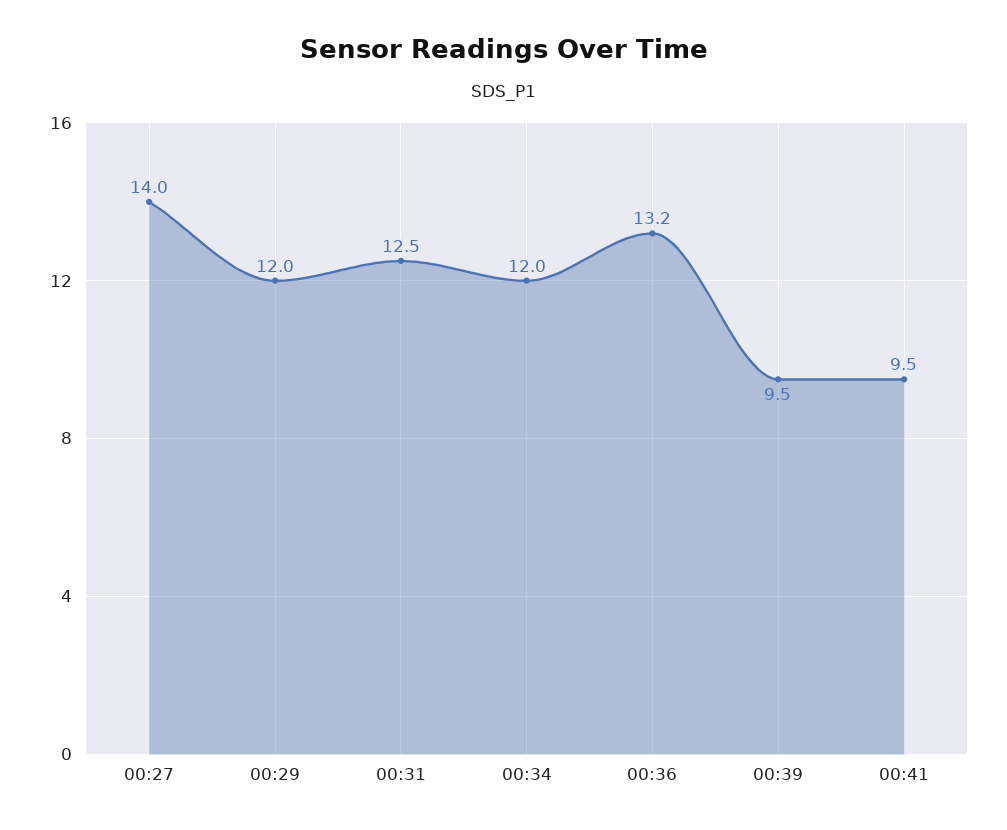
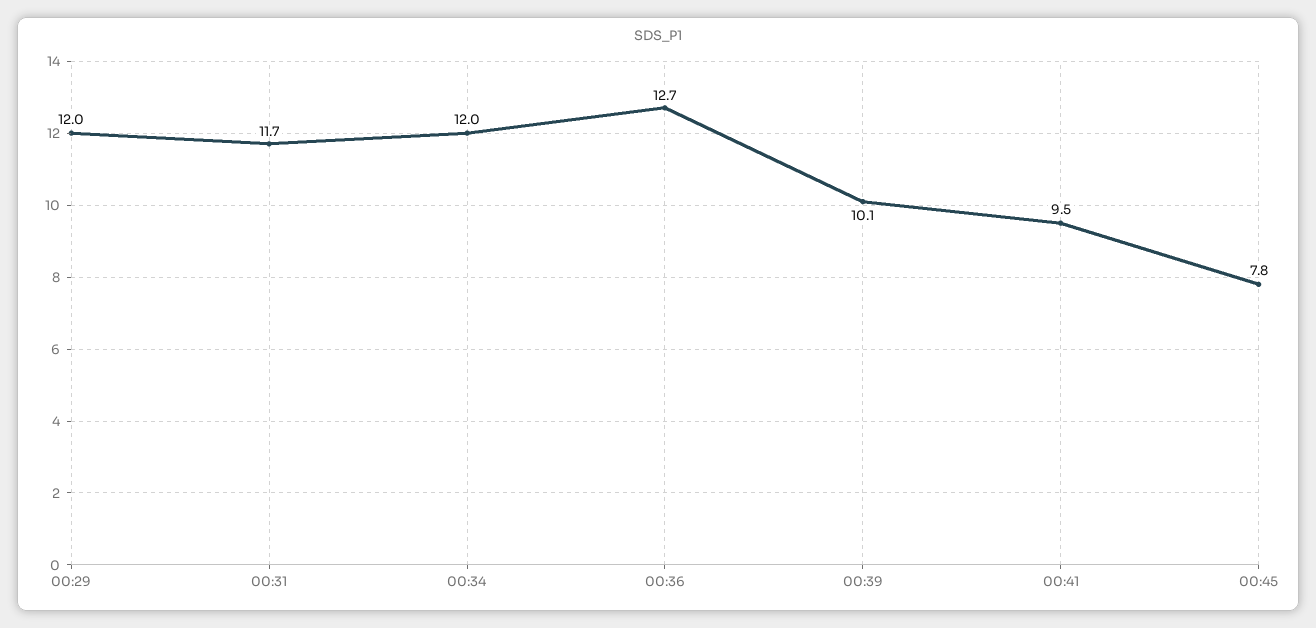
00:27: 14 -> none
00:31: 12.5 -> 11.7
00:36: 13.2 -> 12.7
00:39: 9.5 -> 10.1
00:45: none -> 7.8

